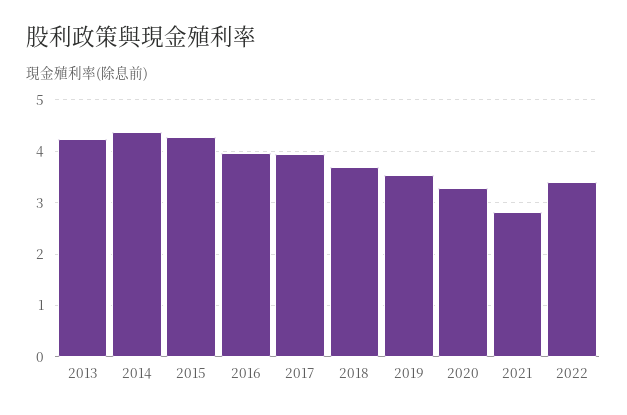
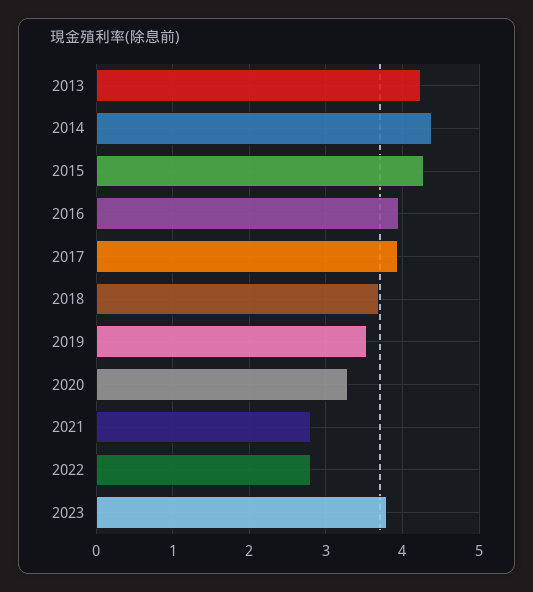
2022: 3.4 -> 2.8
2023: none -> 3.8

